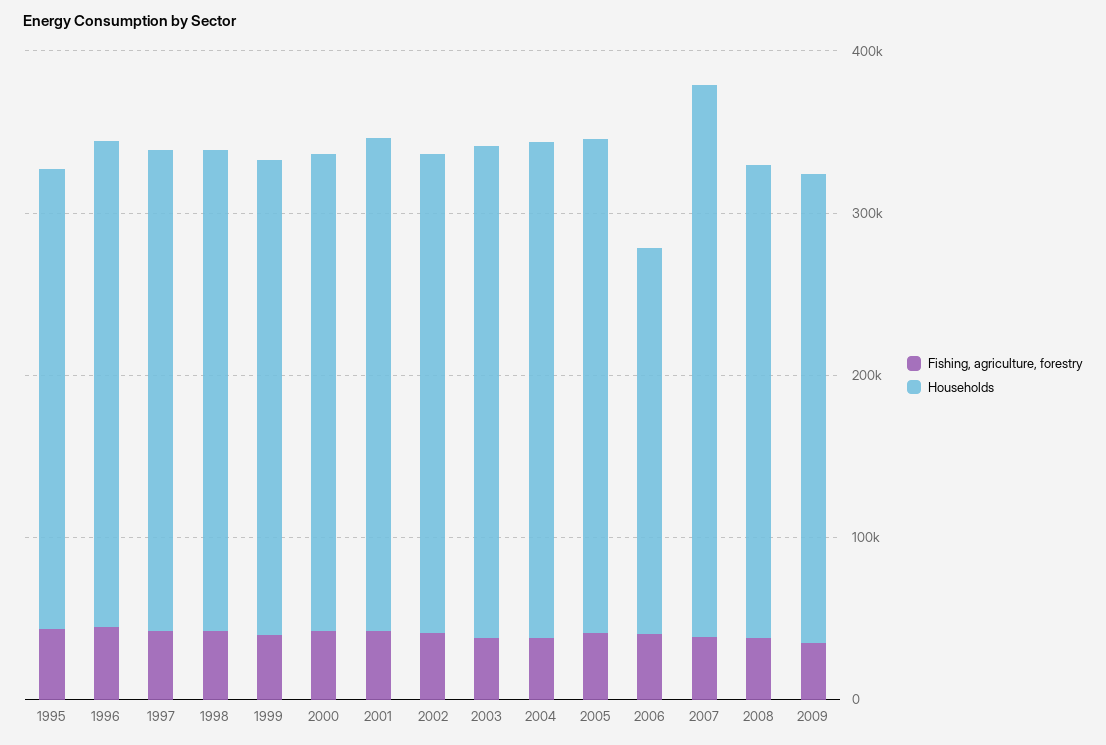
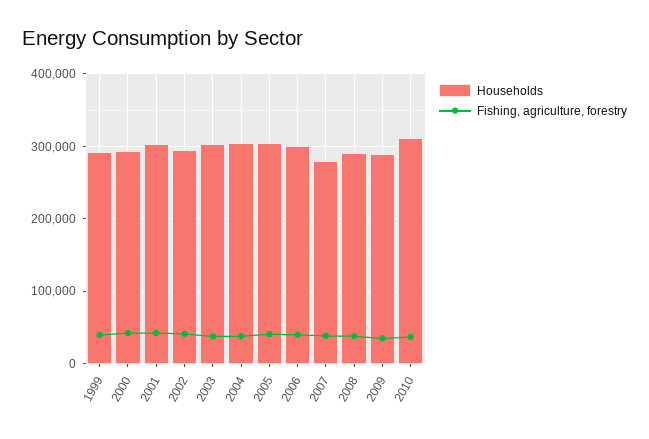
Fishing, agriculture, forestry, 1995: 40000 -> none
Households, 1995: 280000 -> none
Fishing, agriculture, forestry, 1996: 40000 -> none
Households, 1996: 300000 -> none
Fishing, agriculture, forestry, 1997: 40000 -> none
Households, 1997: 300000 -> none
Fishing, agriculture, forestry, 1998: 40000 -> none
Households, 1998: 300000 -> none
Households, 2006: 240000 -> 300000
Households, 2007: 340000 -> 280000
Households, 2010: none -> 310000
Fishing, agriculture, forestry, 2010: none -> 40000

